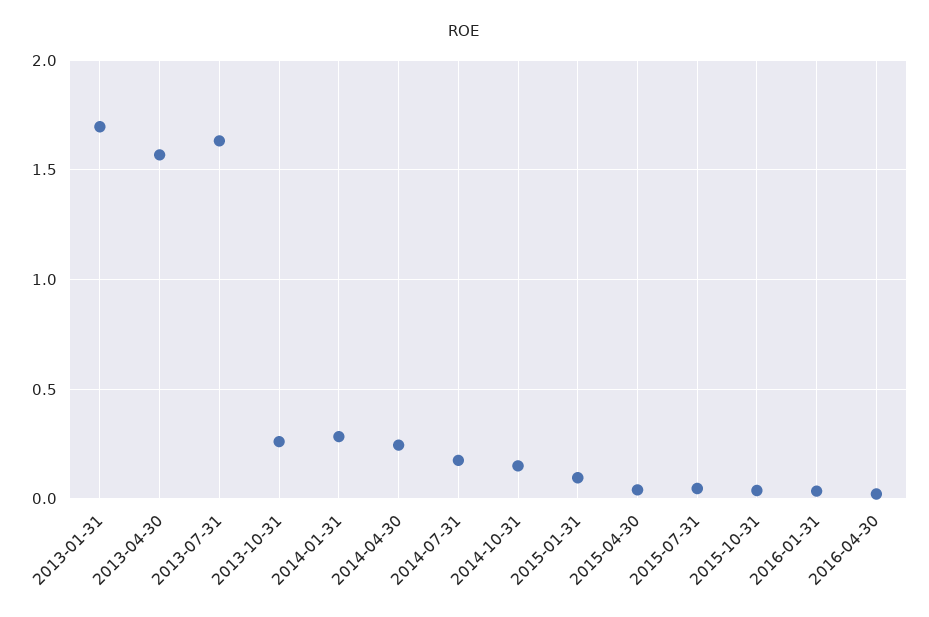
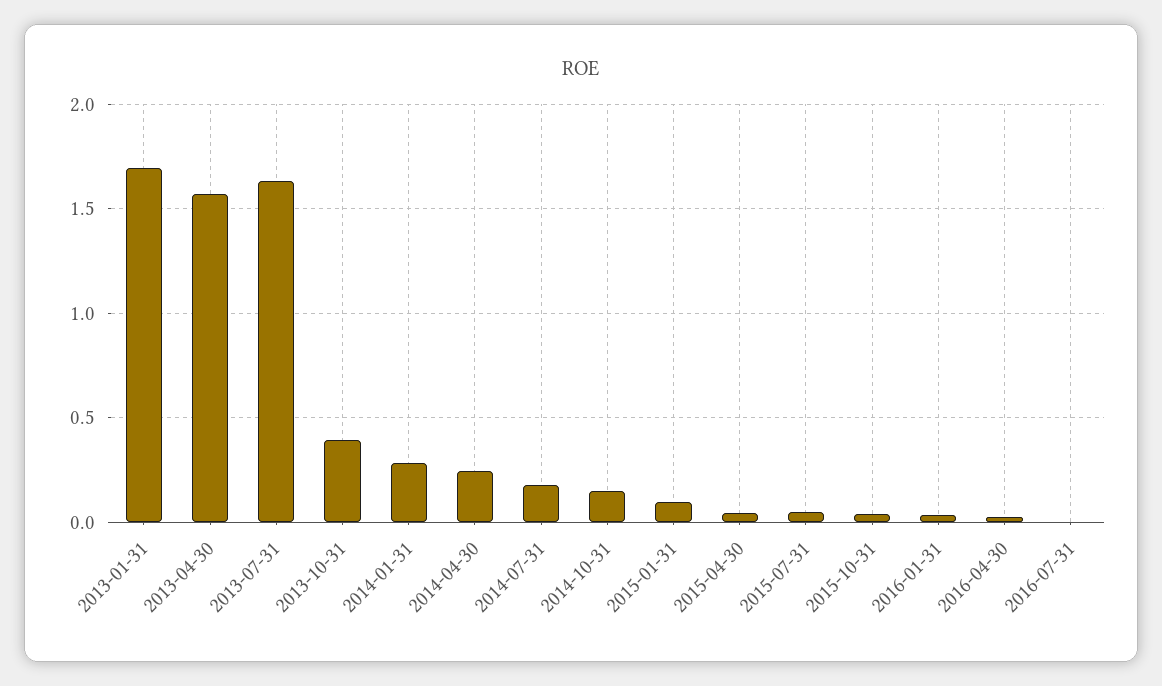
2013-10-31: 0.25 -> 0.4
2016-07-31: none -> 0

